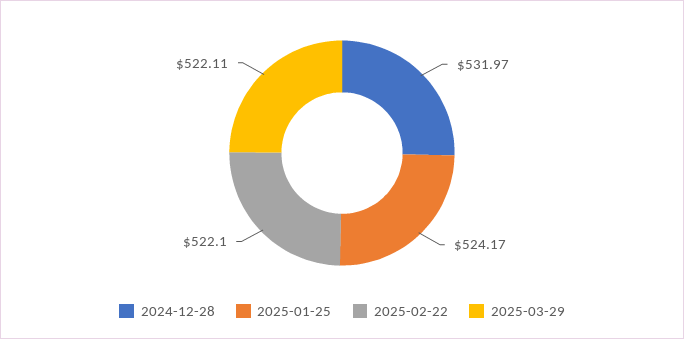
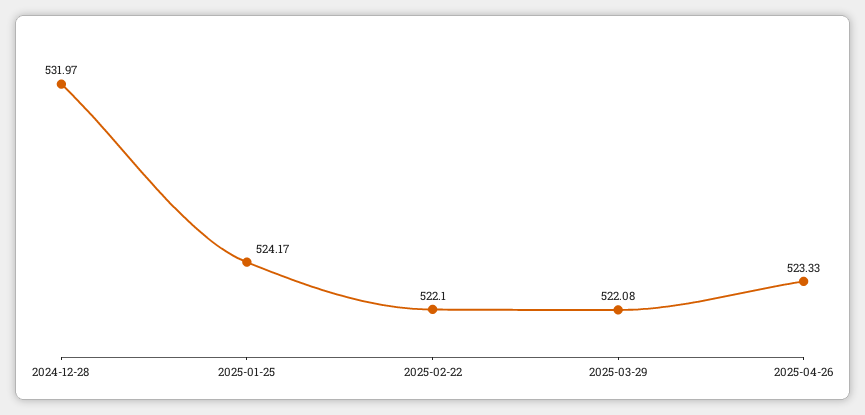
2025-03-29: 522.11 -> 522.08
2025-04-26: none -> 523.33

